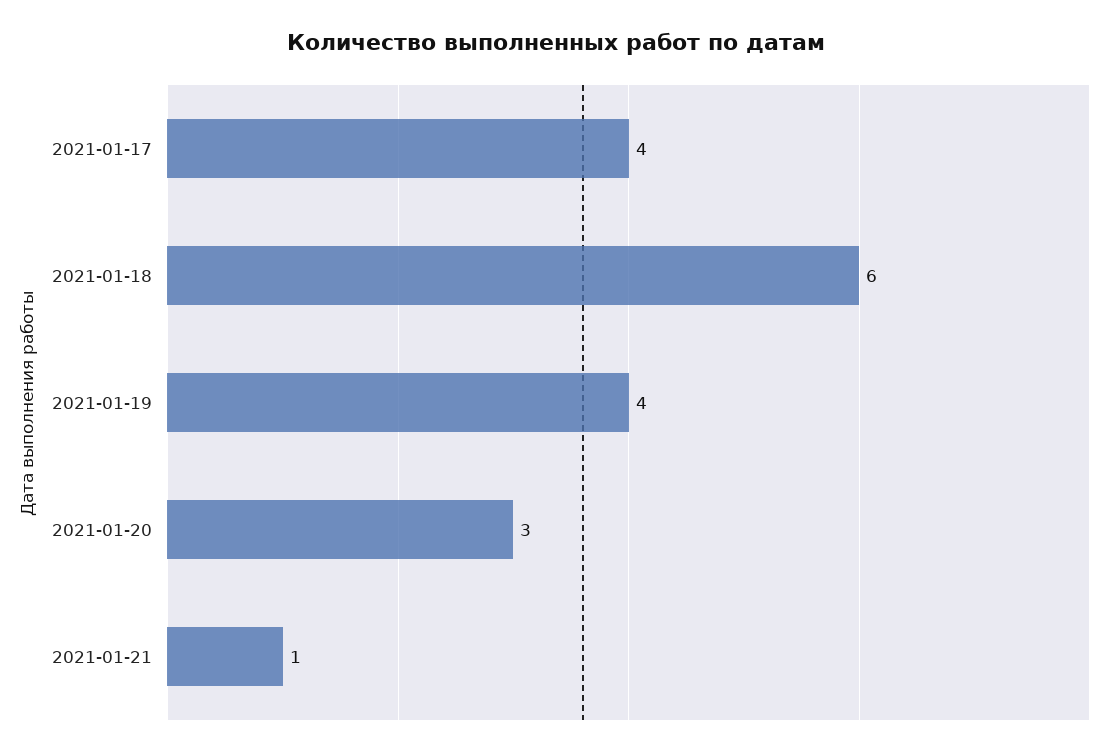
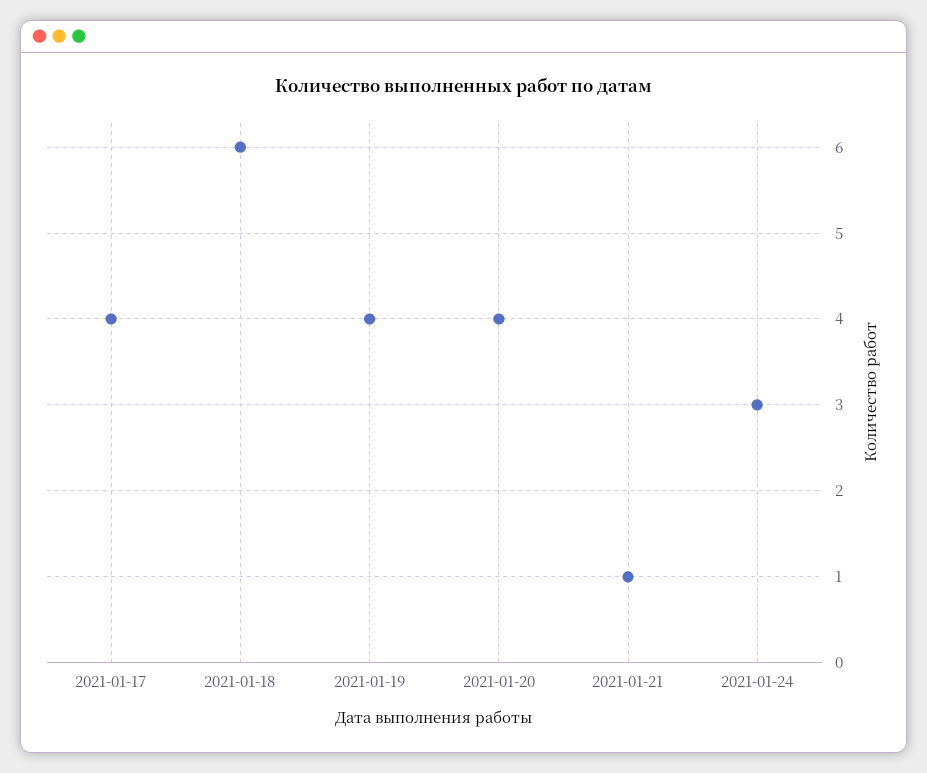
2021-01-20: 3 -> 4
2021-01-24: none -> 3

